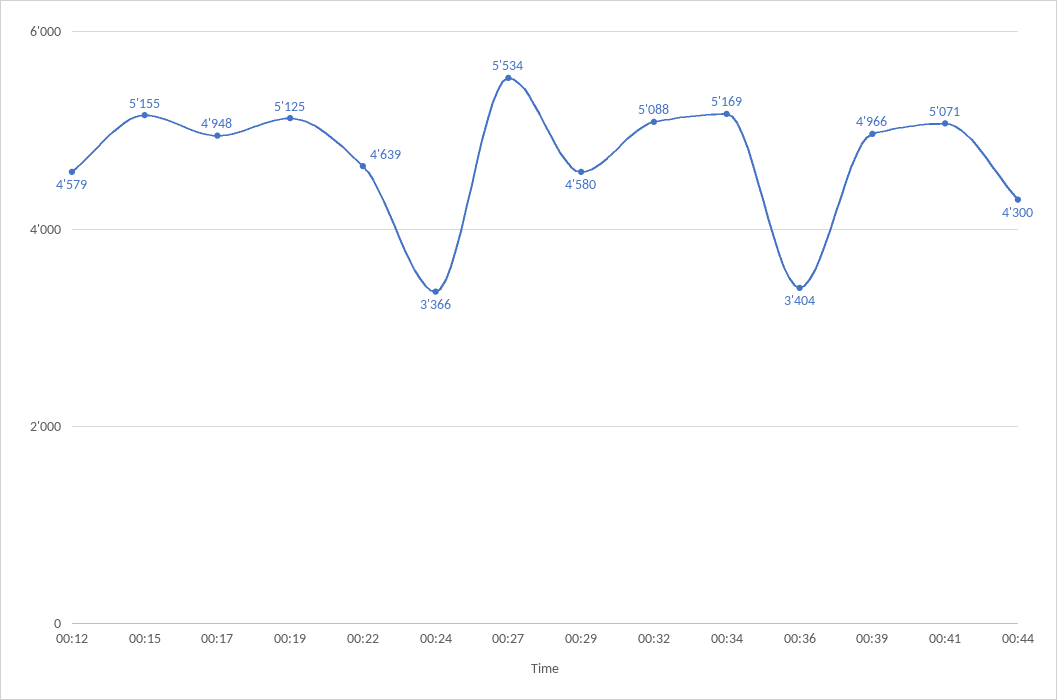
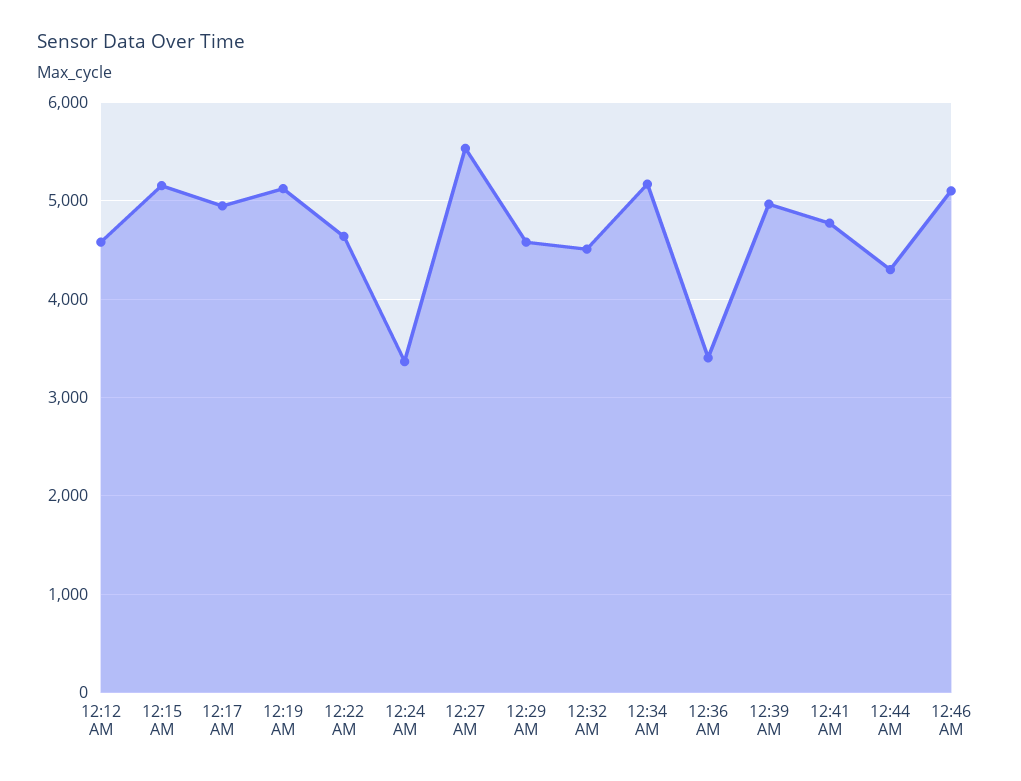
00:32: 5088 -> 4500
00:41: 5071 -> 4800
12:46 AM: none -> 5100

